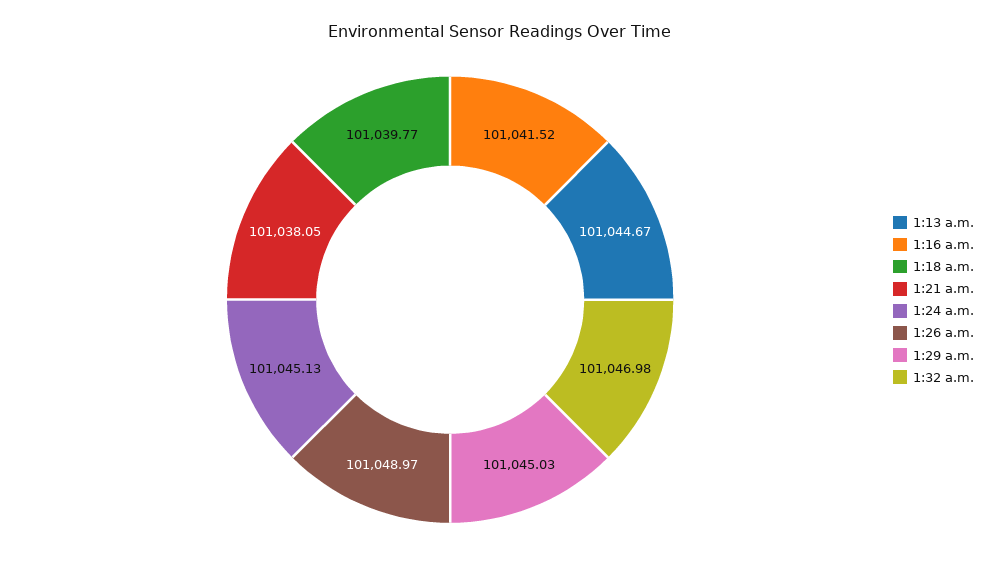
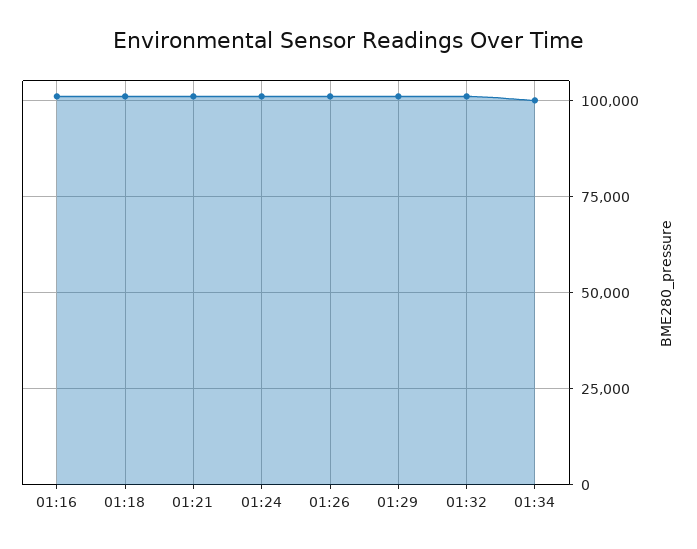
1:13 a.m.: 101044.67 -> none
01:34: none -> 100000

